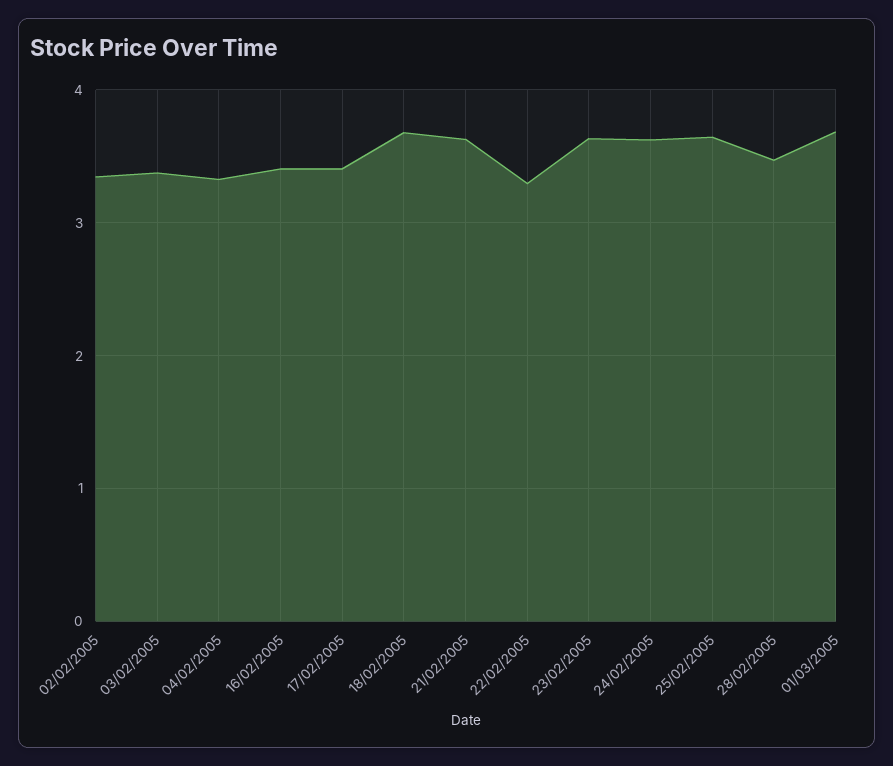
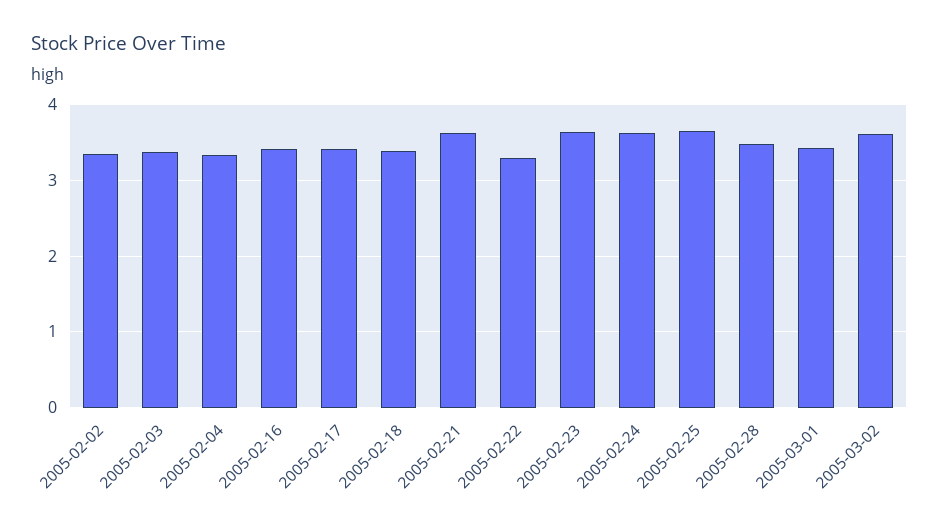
18/02/2005: 3.7 -> 3.4
01/03/2005: 3.7 -> 3.4
2005-03-02: none -> 3.6

